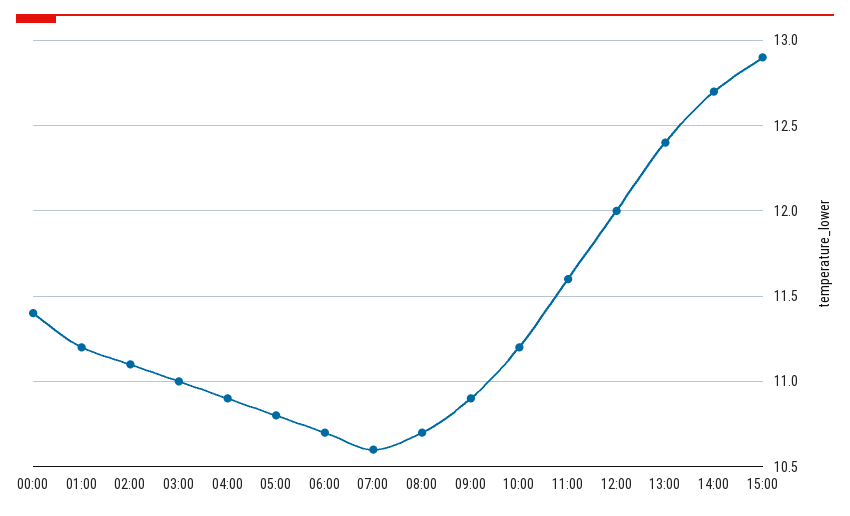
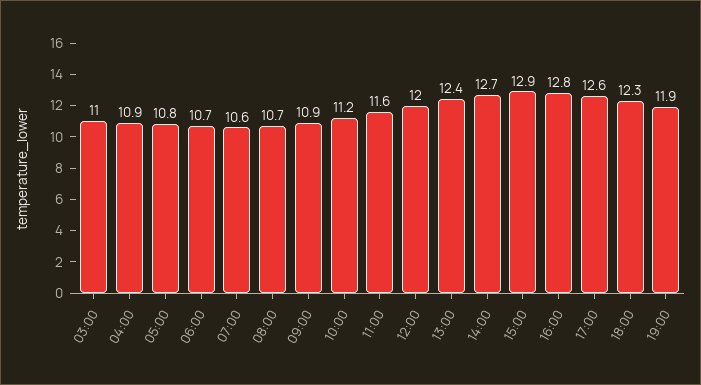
00:00: 11.4 -> none
01:00: 11.2 -> none
02:00: 11.1 -> none
16:00: none -> 12.8
17:00: none -> 12.6
18:00: none -> 12.3
19:00: none -> 11.9

